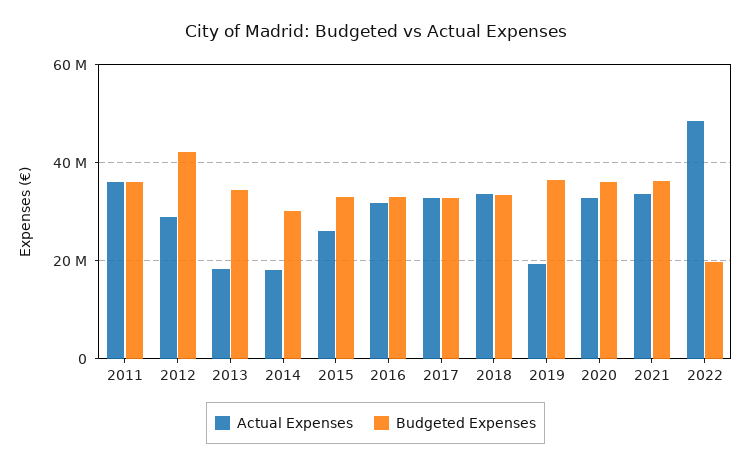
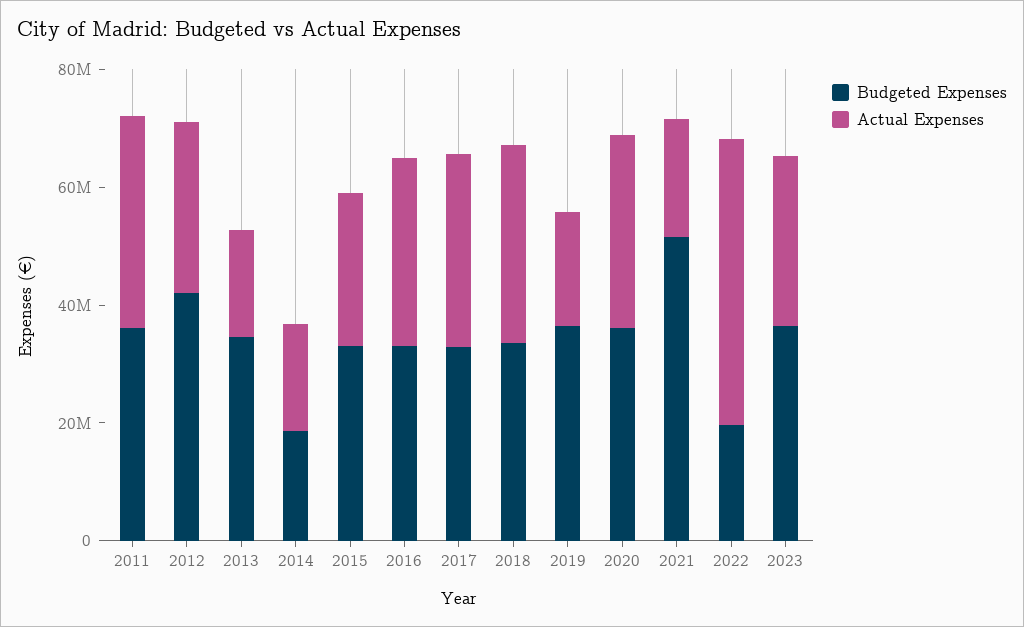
Budgeted Expenses, 2014: 30000000 -> 20000000
Actual Expenses, 2021: 34000000 -> 20000000
Budgeted Expenses, 2021: 36000000 -> 50000000
Budgeted Expenses, 2023: none -> 35000000
Actual Expenses, 2023: none -> 30000000

